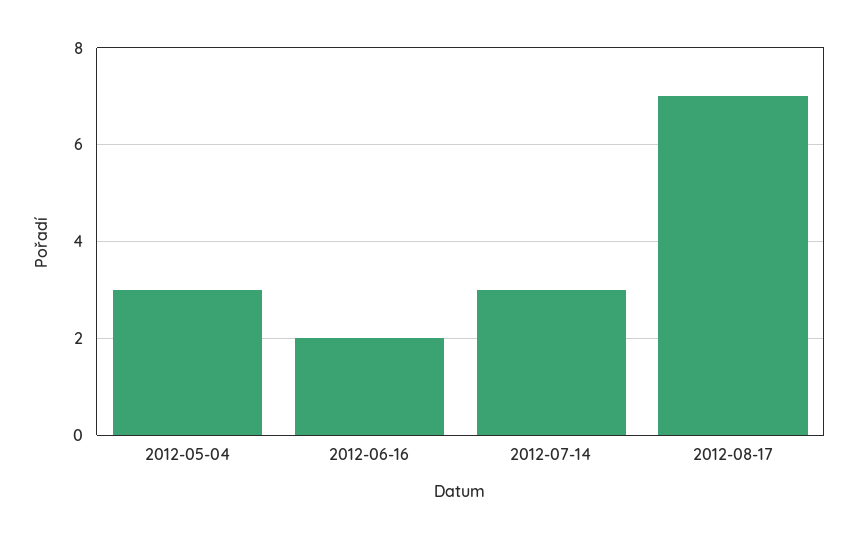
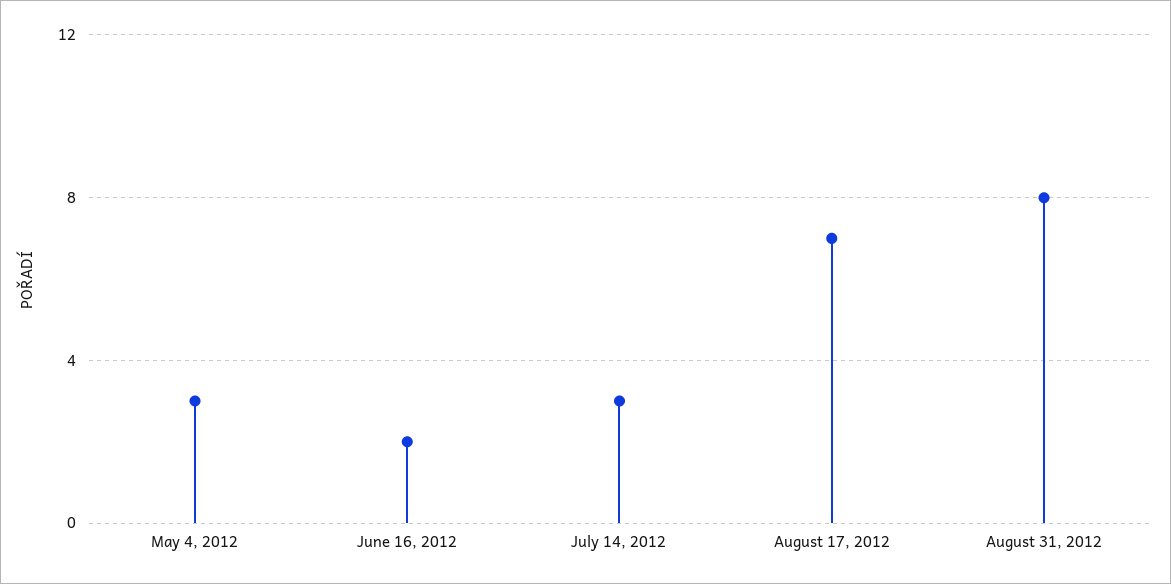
August 31, 2012: none -> 8

